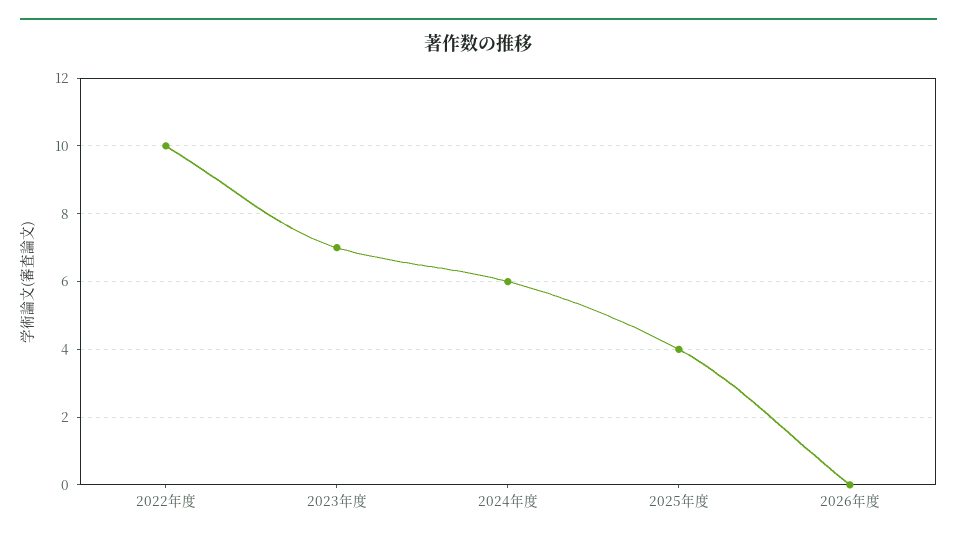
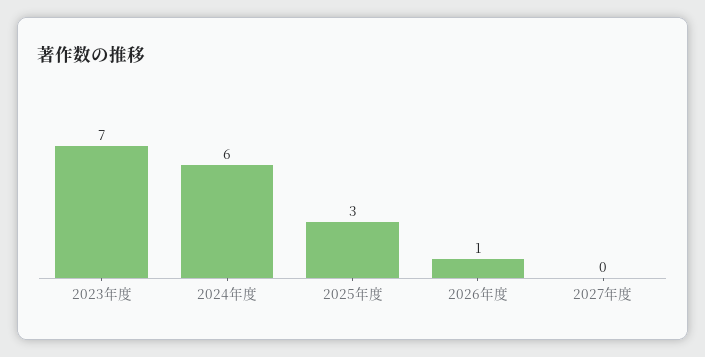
2022年度: 10 -> none
2025年度: 4 -> 3
2026年度: 0 -> 1
2027年度: none -> 0

